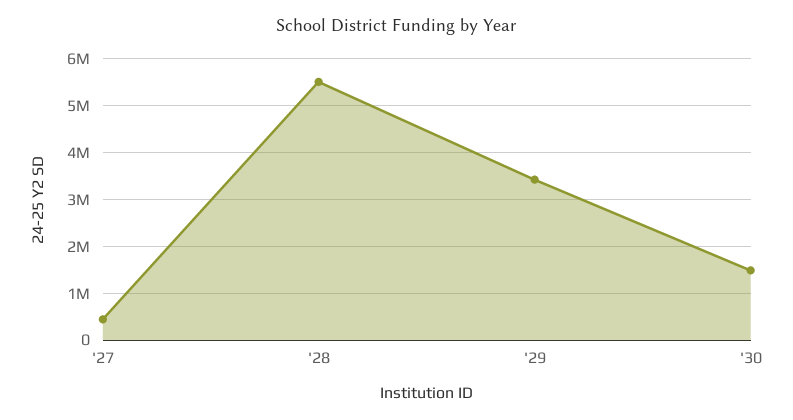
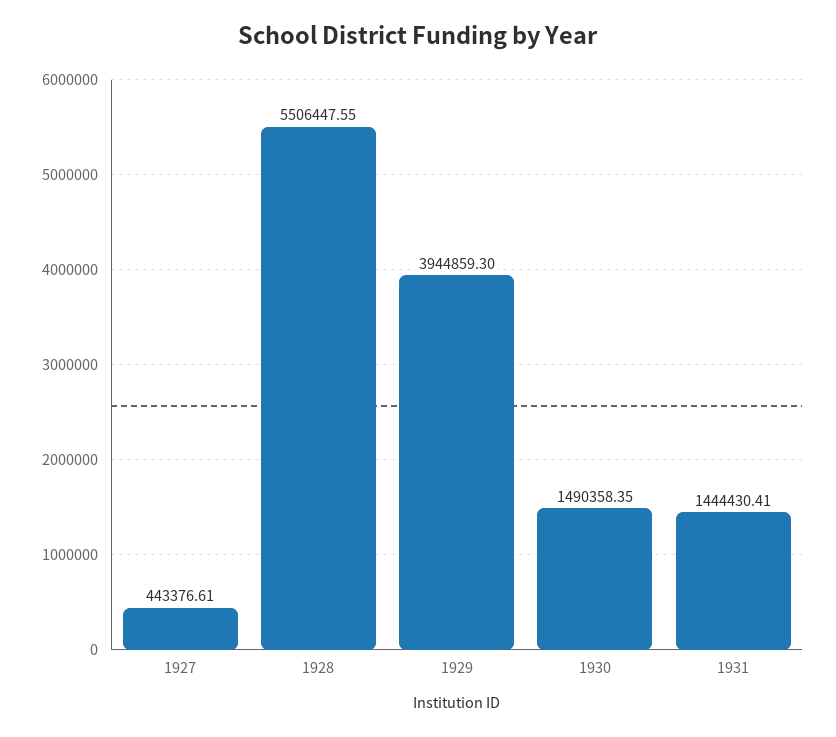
'29: 3400000 -> 3944859.3
1931: none -> 1444430.41

